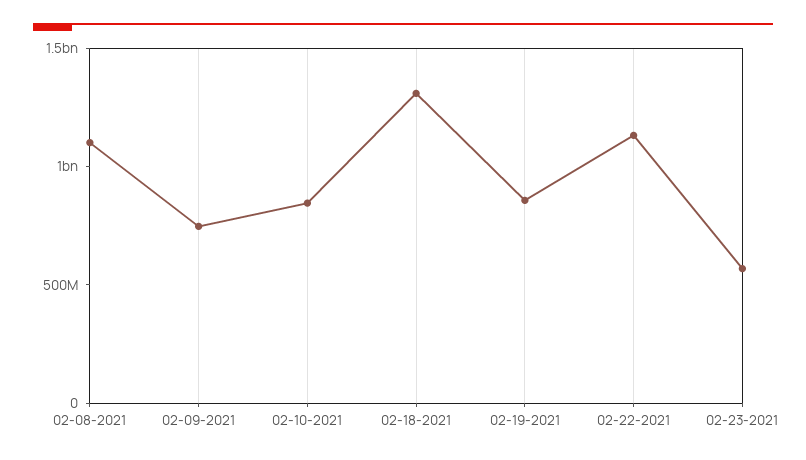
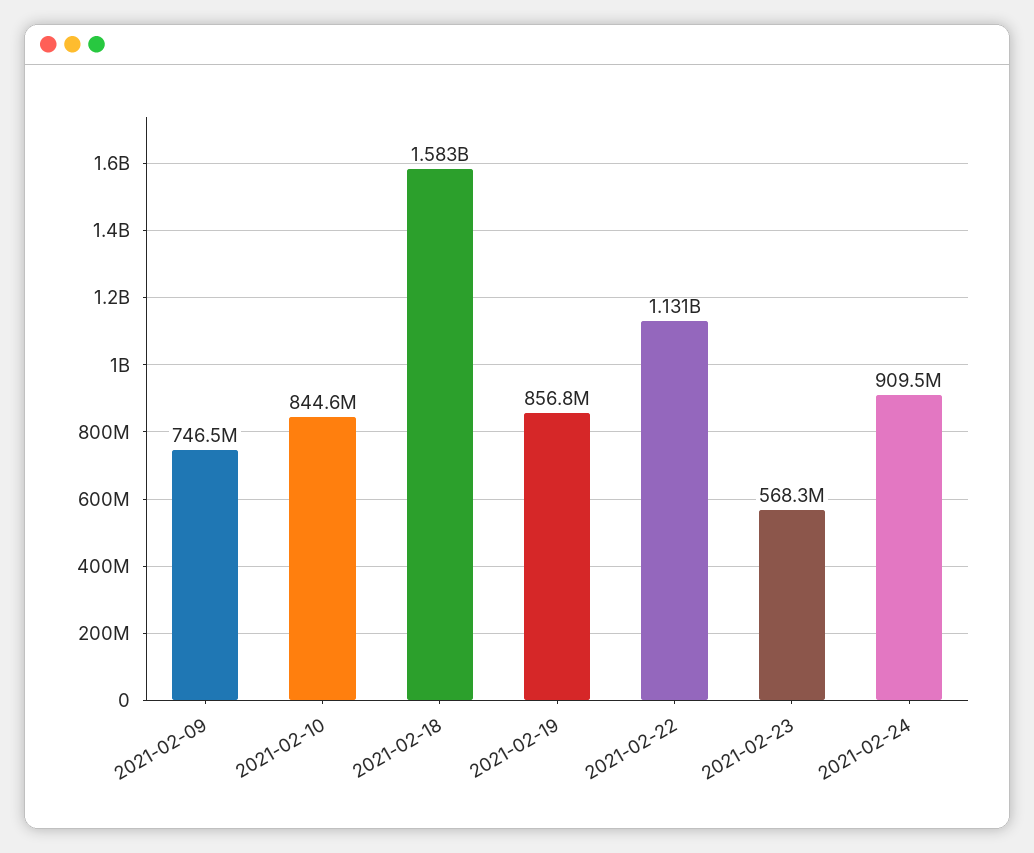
02-08-2021: 1100000000 -> none
02-18-2021: 1300000000 -> 1583000000
2021-02-24: none -> 909500000

